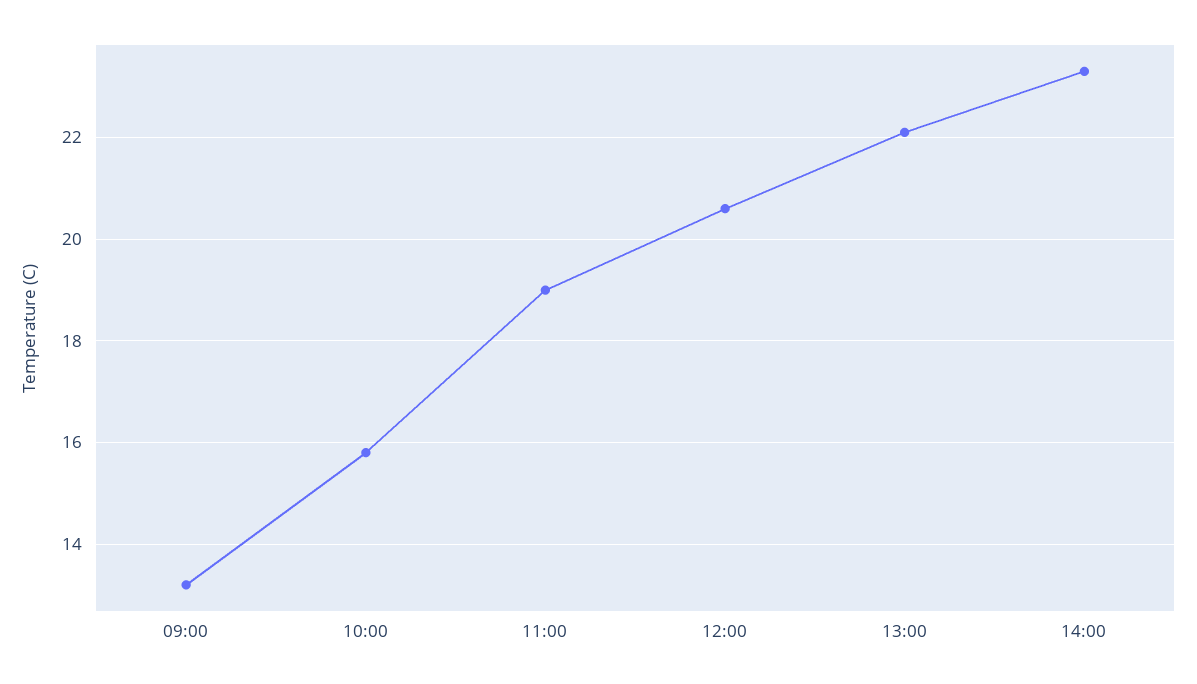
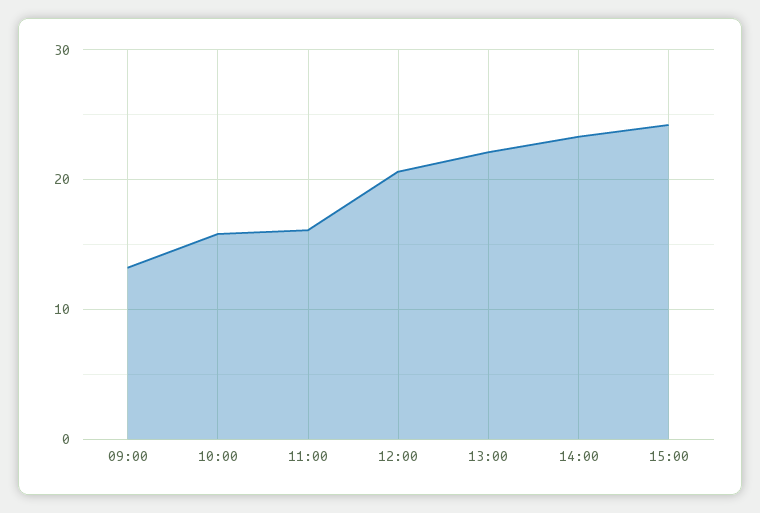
11:00: 19 -> 16
15:00: none -> 24

